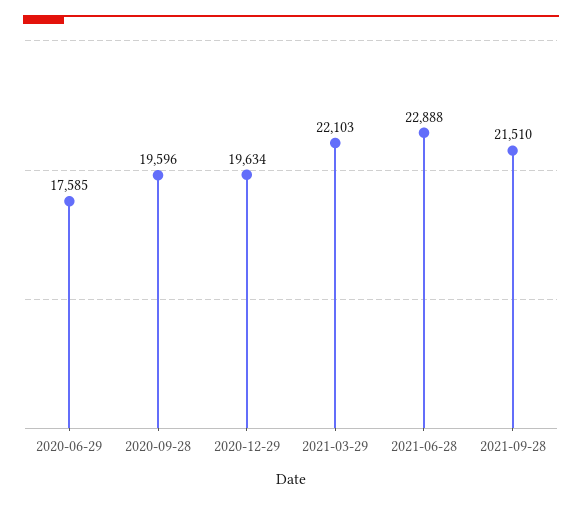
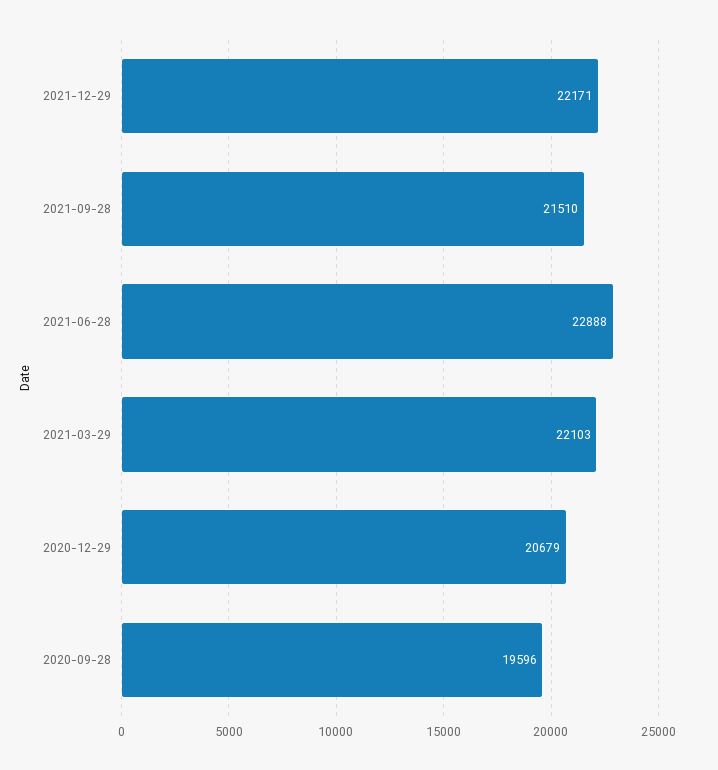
2020-06-29: 17585 -> none
2020-12-29: 19634 -> 20679
2021-12-29: none -> 22171

